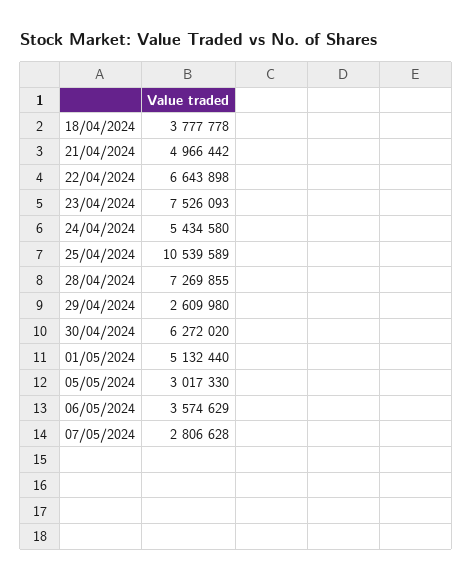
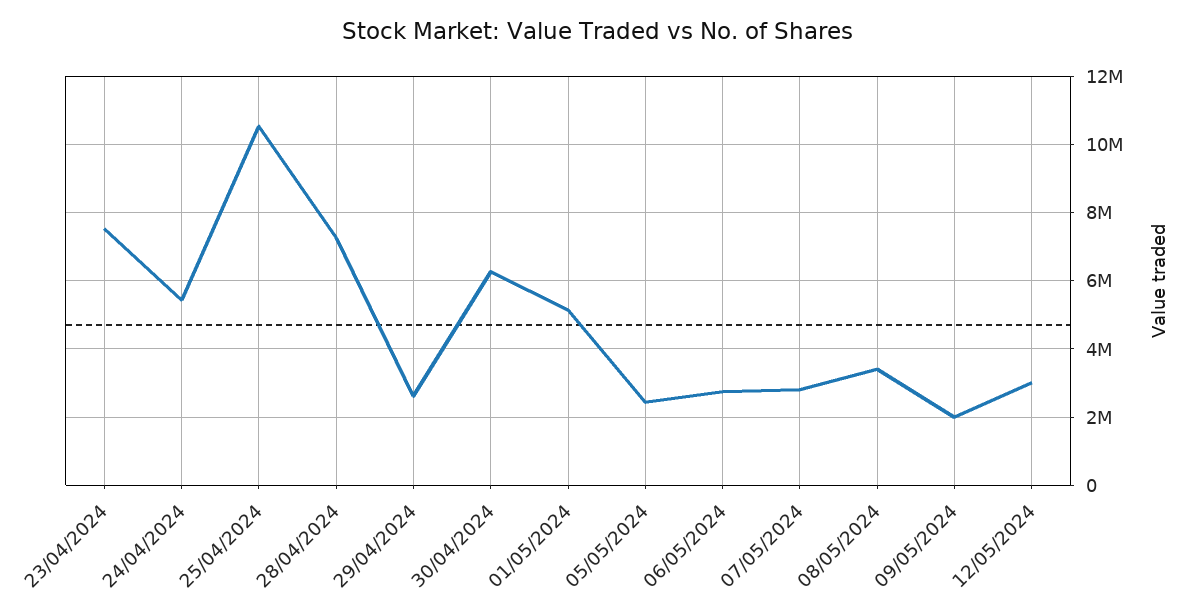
18/04/2024: 3777778 -> none
21/04/2024: 4966442 -> none
22/04/2024: 6643898 -> none
05/05/2024: 3017330 -> 2400000
06/05/2024: 3574629 -> 2800000
08/05/2024: none -> 3400000
09/05/2024: none -> 2000000
12/05/2024: none -> 3000000

